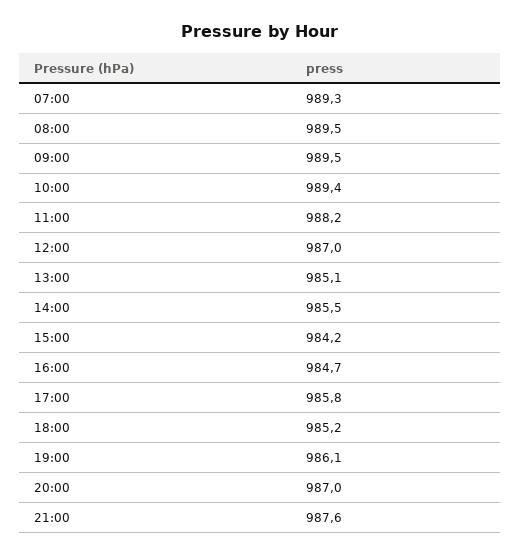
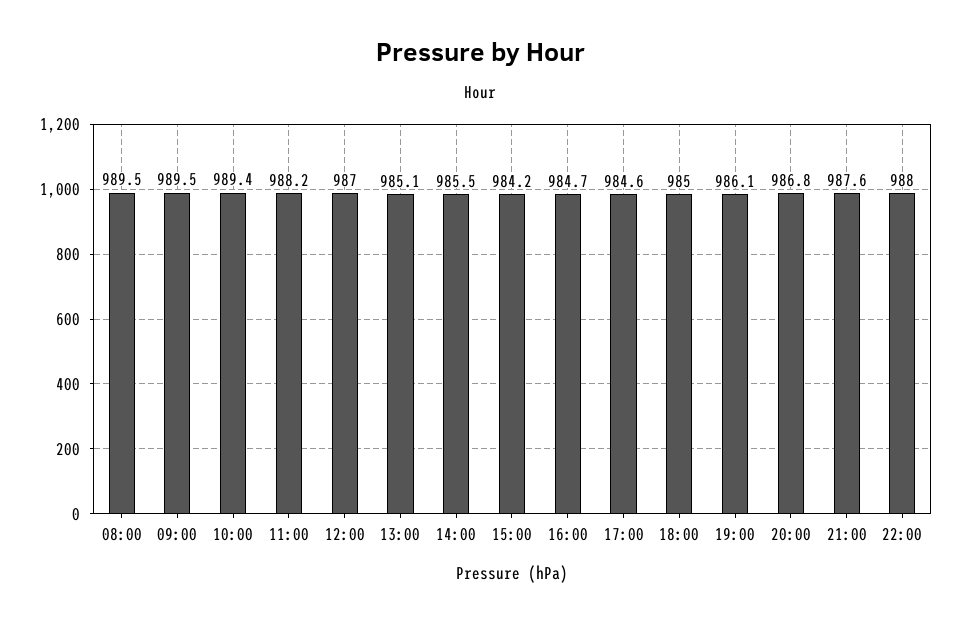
07:00: 989.3 -> none
17:00: 985.8 -> 984.6
18:00: 985.2 -> 985
20:00: 987 -> 986.8
22:00: none -> 988

